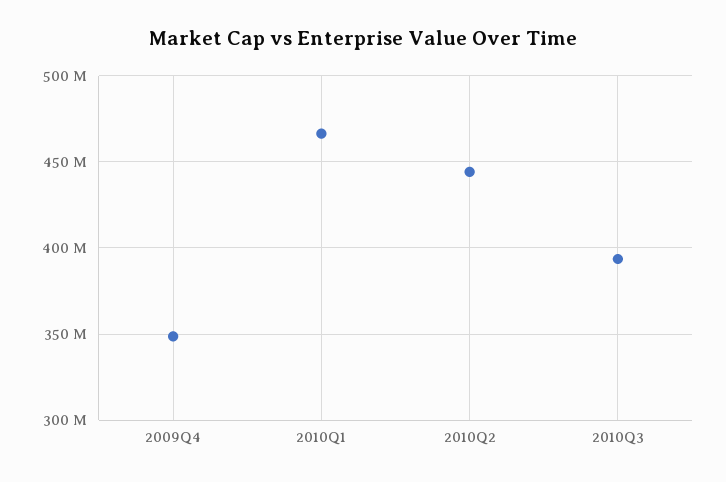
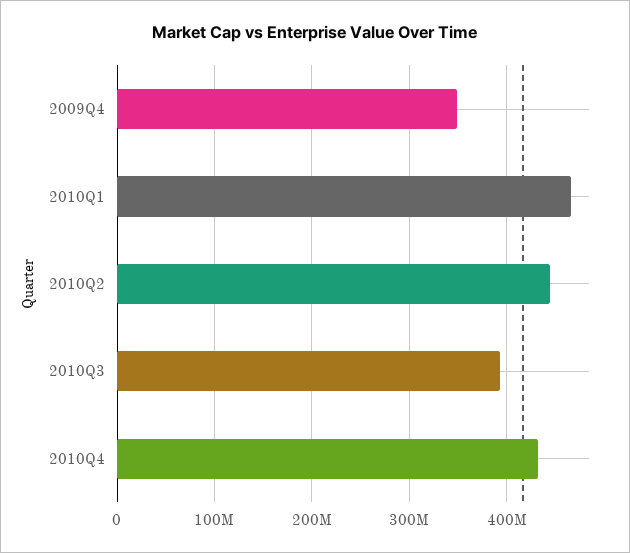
2010Q4: none -> 430000000

